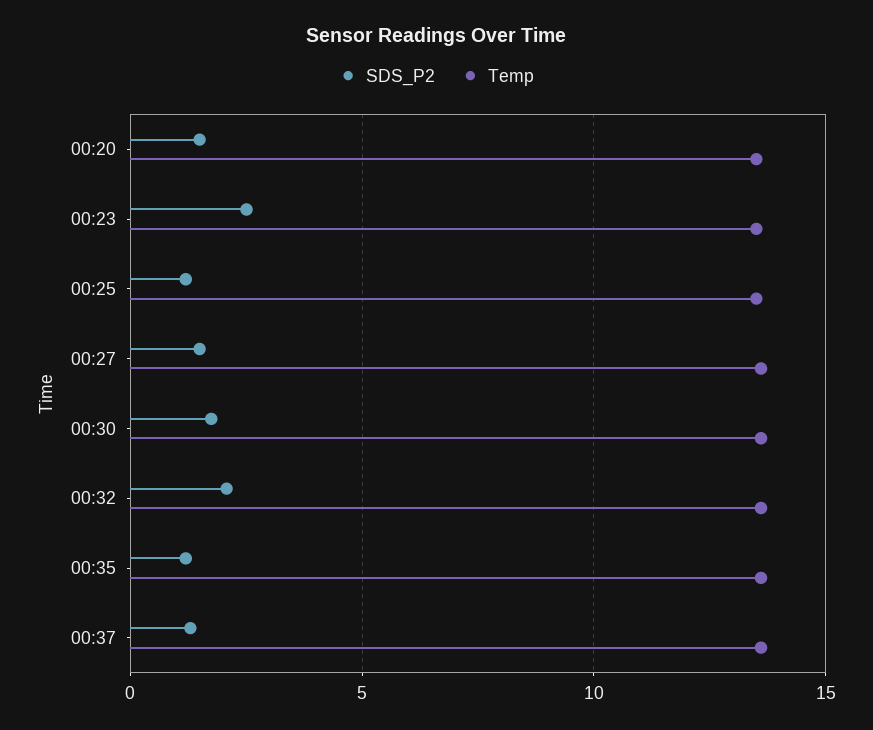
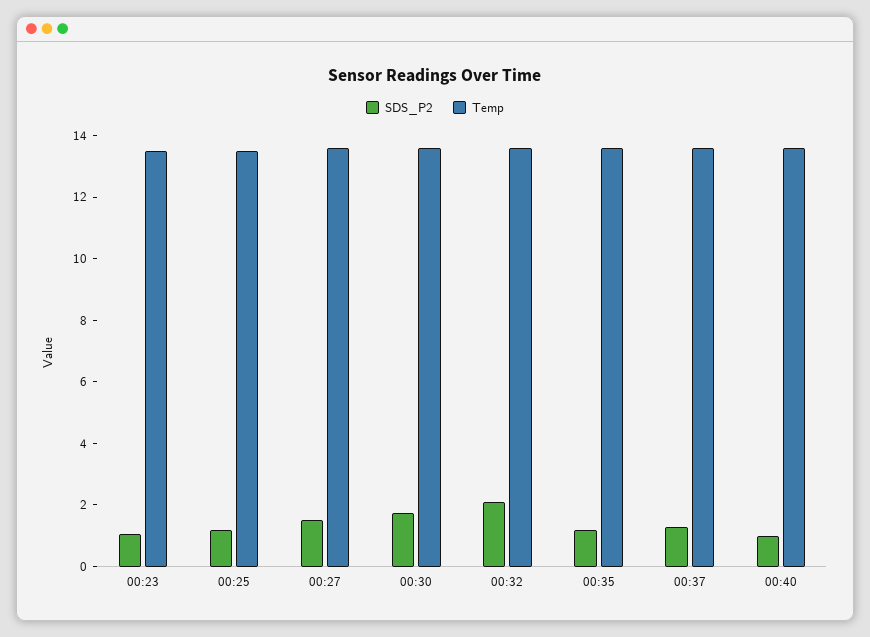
SDS_P2, 00:20: 1.5 -> none
Temp, 00:20: 13.5 -> none
SDS_P2, 00:23: 2.5 -> 1
SDS_P2, 00:40: none -> 1
Temp, 00:40: none -> 13.5

